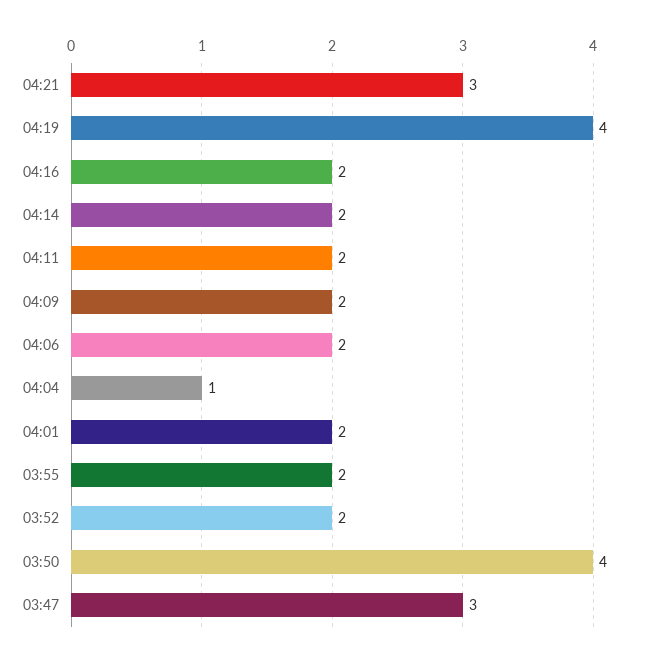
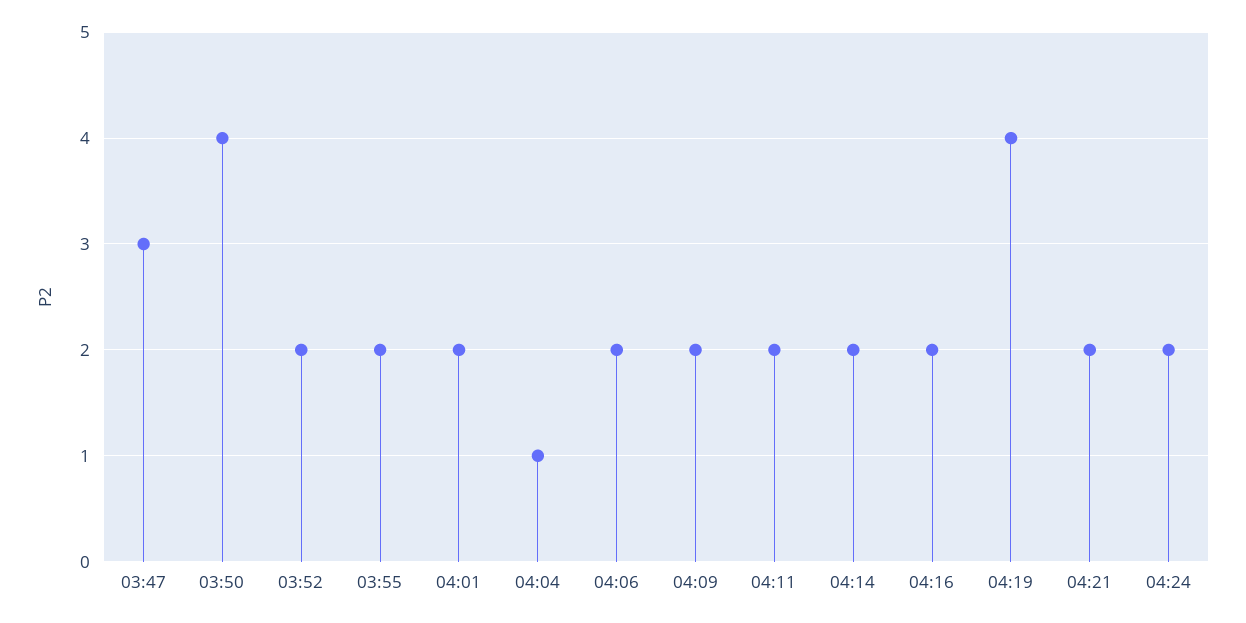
04:21: 3 -> 2
04:24: none -> 2

